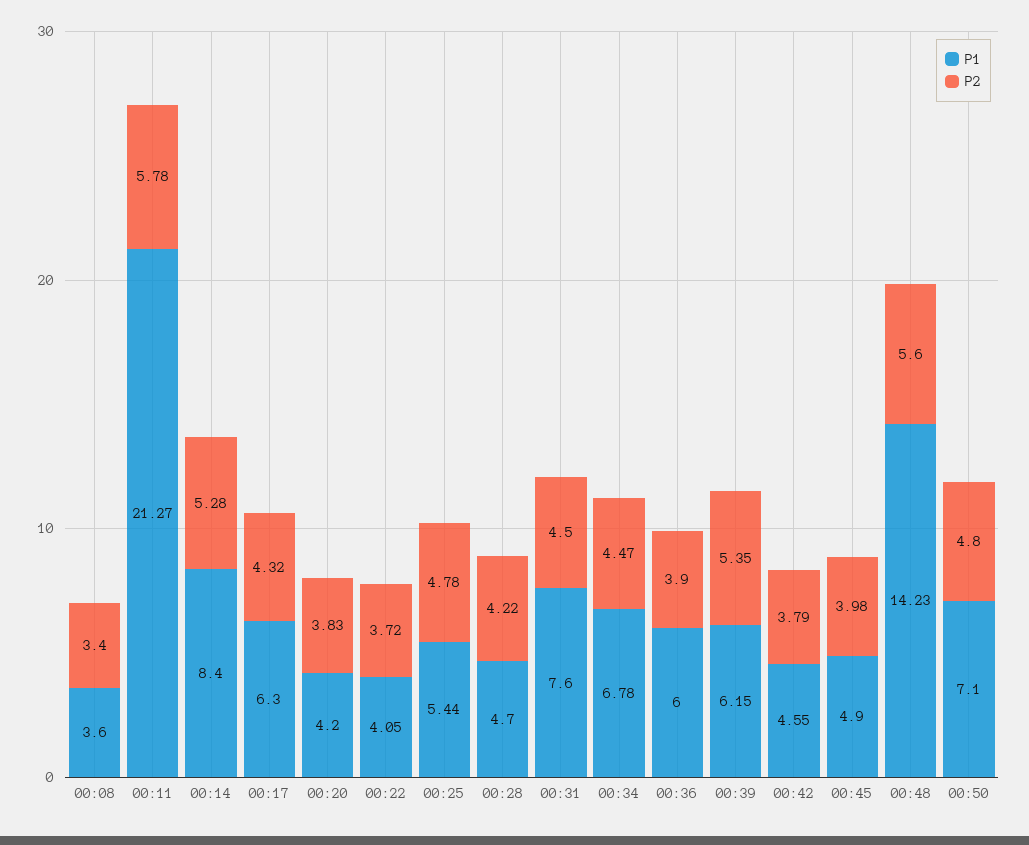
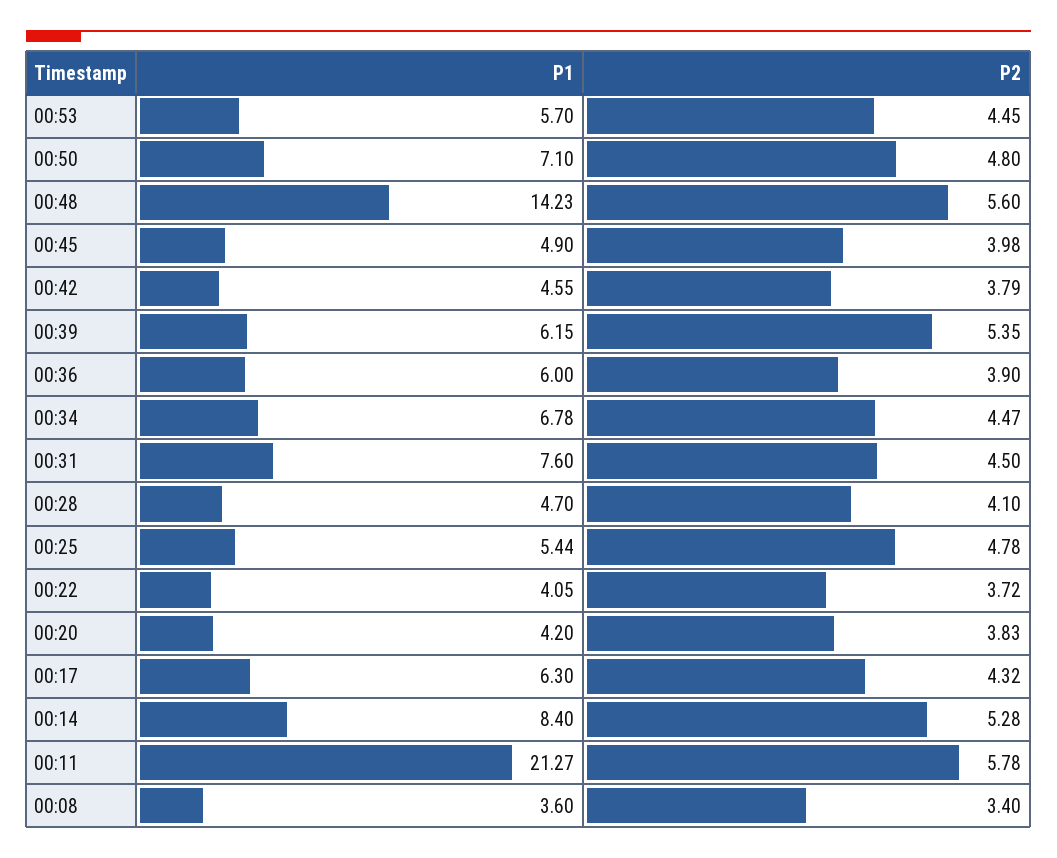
P2, 00:28: 4.22 -> 4.1
P1, 00:53: none -> 5.7
P2, 00:53: none -> 4.45

